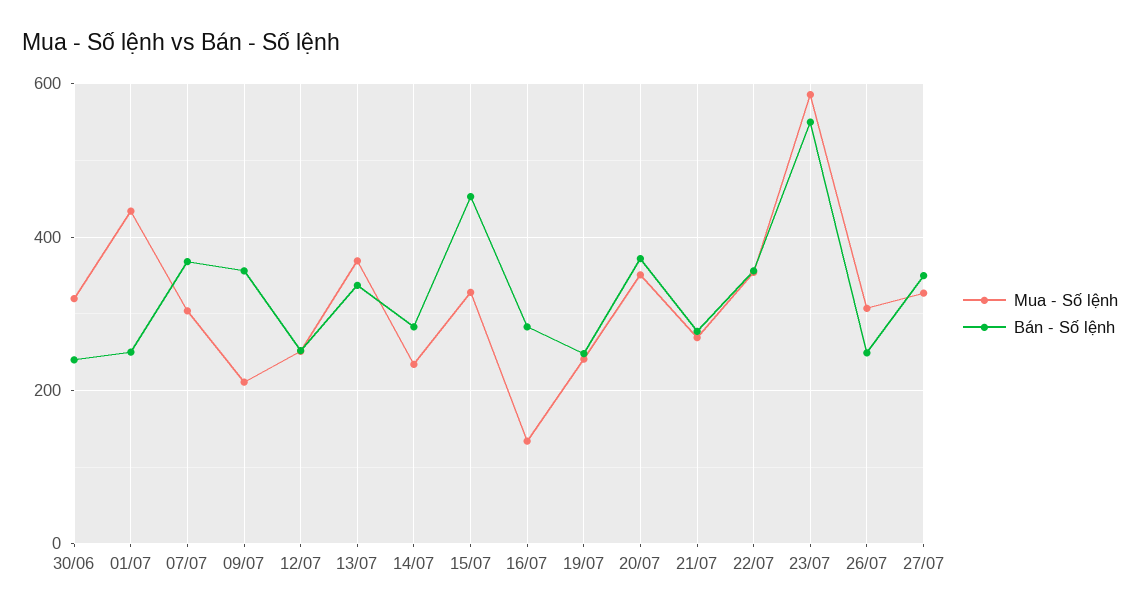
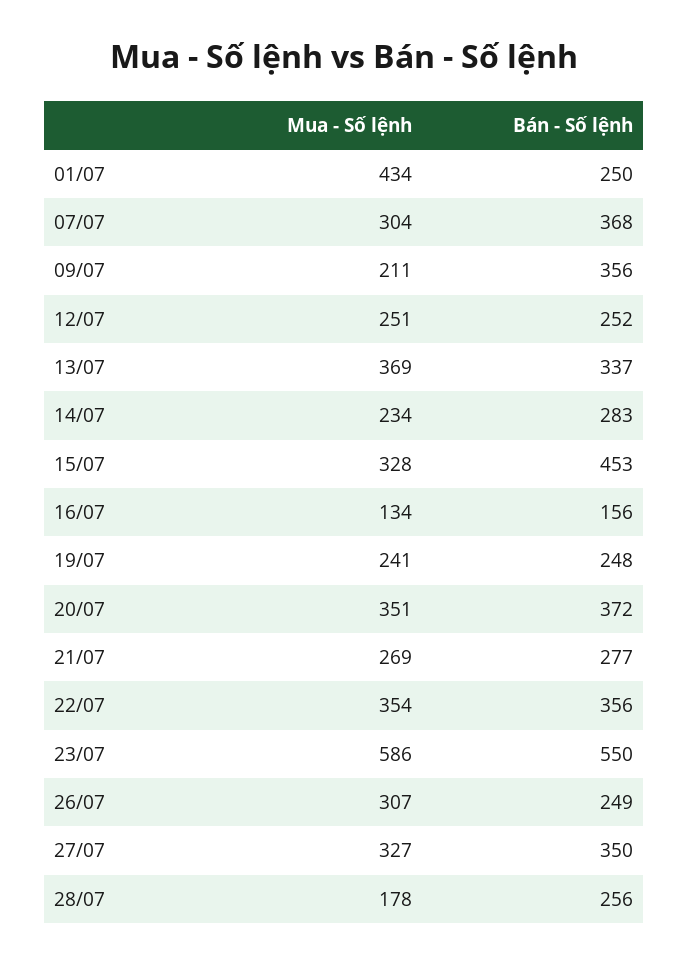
Mua - Số lệnh, 30/06: 320 -> none
Bán - Số lệnh, 30/06: 240 -> none
Bán - Số lệnh, 16/07: 280 -> 156
Mua - Số lệnh, 28/07: none -> 178
Bán - Số lệnh, 28/07: none -> 256

